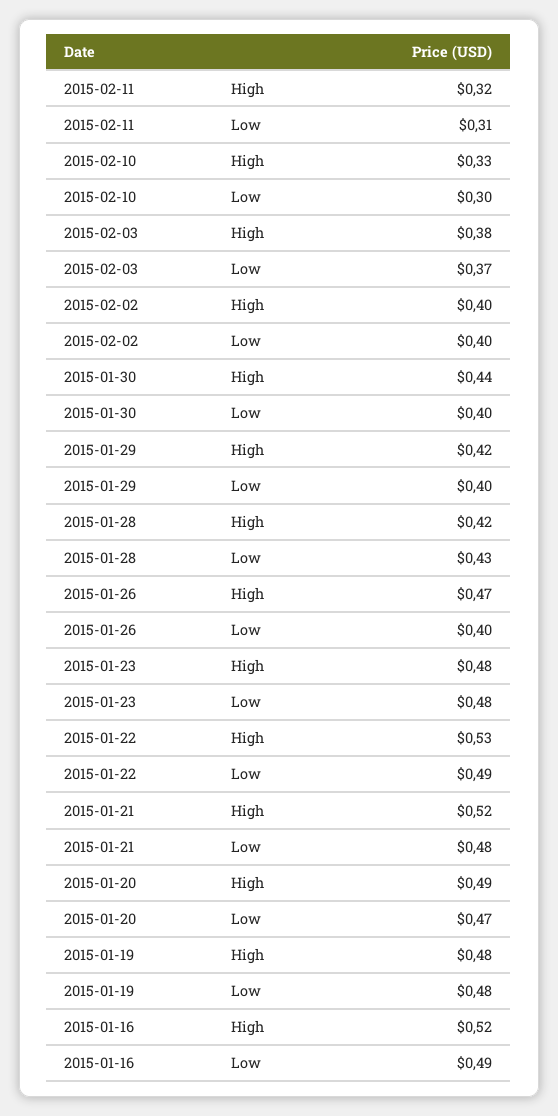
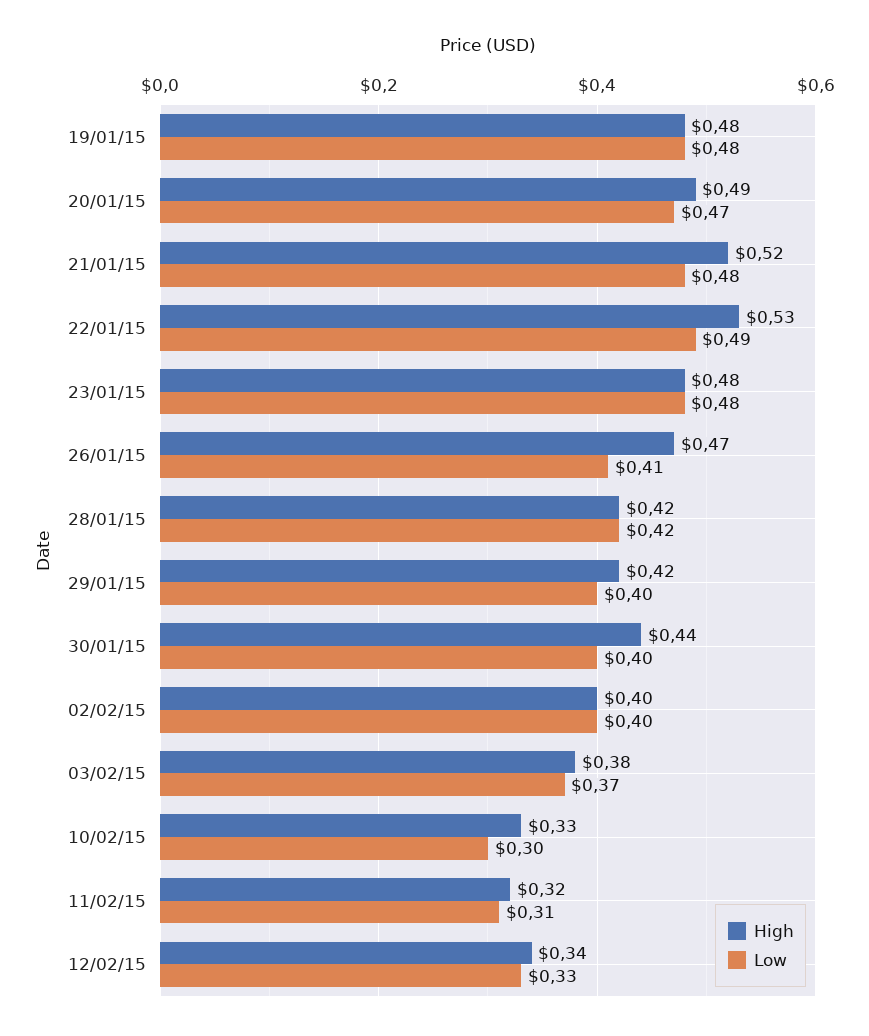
Low, 2015-01-28: 0.43 -> 0.42
Low, 2015-01-26: 0.4 -> 0.41
High, 2015-01-16: 0.52 -> none
Low, 2015-01-16: 0.49 -> none
High, 12/02/15: none -> 0.34
Low, 12/02/15: none -> 0.33

